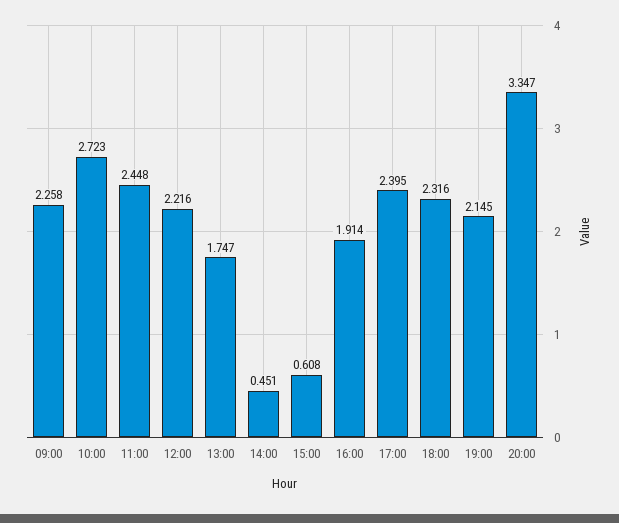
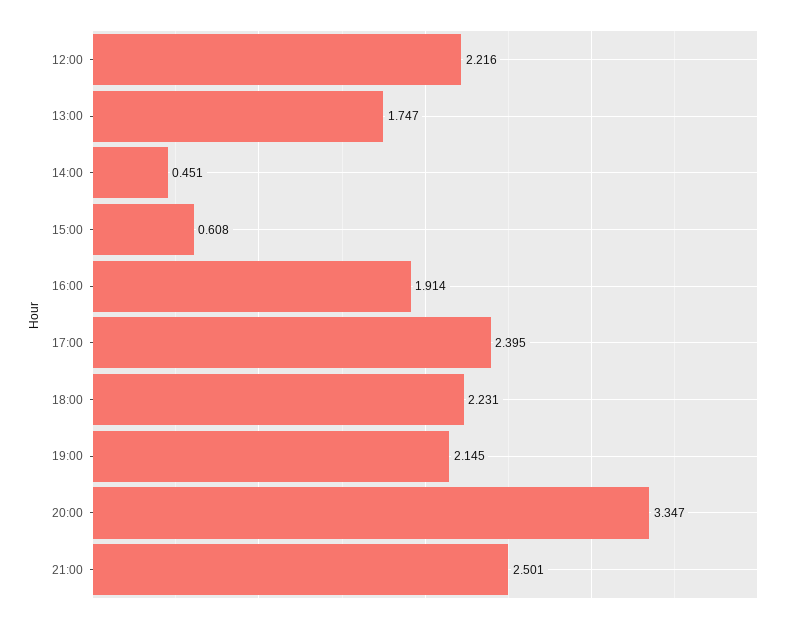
09:00: 2.258 -> none
10:00: 2.723 -> none
11:00: 2.448 -> none
18:00: 2.316 -> 2.231
21:00: none -> 2.501

